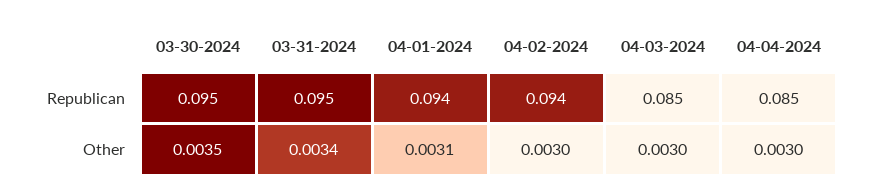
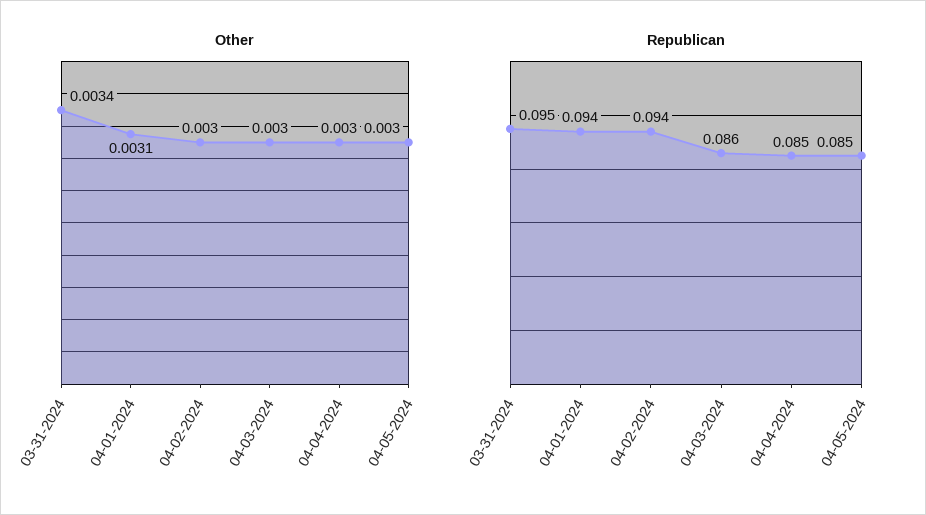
Republican, 03-30-2024: 0.095 -> none
Republican, 04-03-2024: 0.085 -> 0.086
Other, 03-30-2024: 0.0035 -> none
Other, 04-05-2024: none -> 0.003
Republican, 04-05-2024: none -> 0.085

